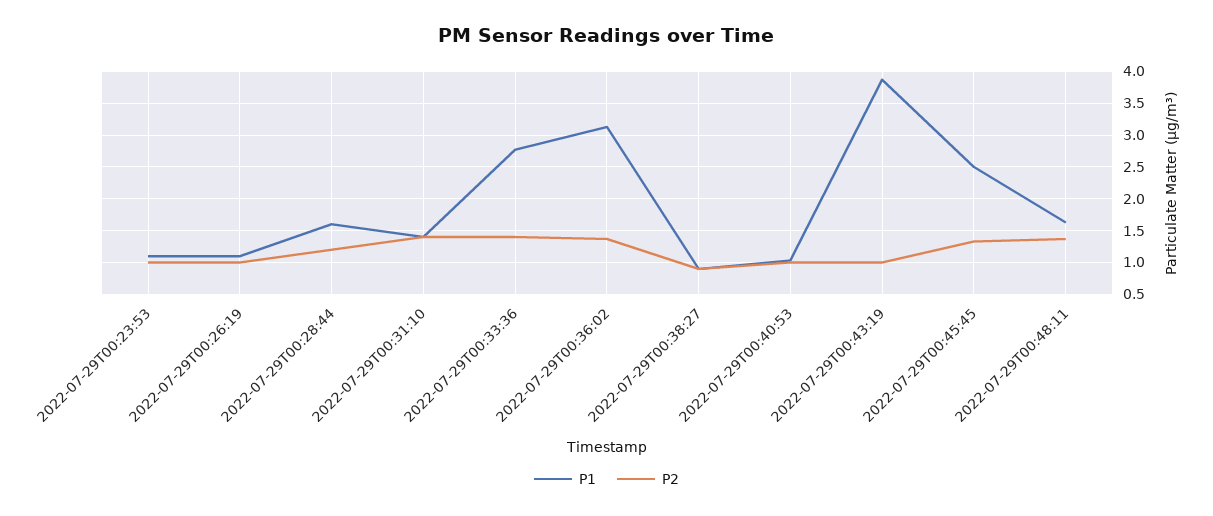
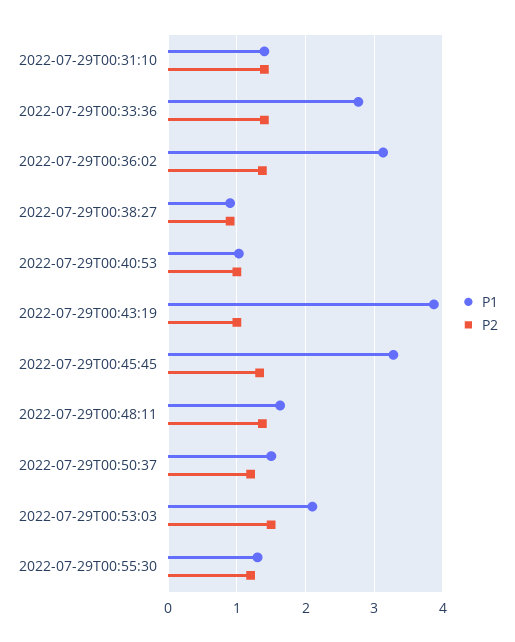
P1, 2022-07-29T00:23:53: 1.1 -> none
P2, 2022-07-29T00:23:53: 1 -> none
P1, 2022-07-29T00:26:19: 1.1 -> none
P2, 2022-07-29T00:26:19: 1 -> none
P1, 2022-07-29T00:28:44: 1.6 -> none
P2, 2022-07-29T00:28:44: 1.2 -> none
P1, 2022-07-29T00:45:45: 2.5 -> 3.3
P1, 2022-07-29T00:50:37: none -> 1.5
P2, 2022-07-29T00:50:37: none -> 1.2
P1, 2022-07-29T00:53:03: none -> 2.1
P2, 2022-07-29T00:53:03: none -> 1.5
P1, 2022-07-29T00:55:30: none -> 1.3
P2, 2022-07-29T00:55:30: none -> 1.2

